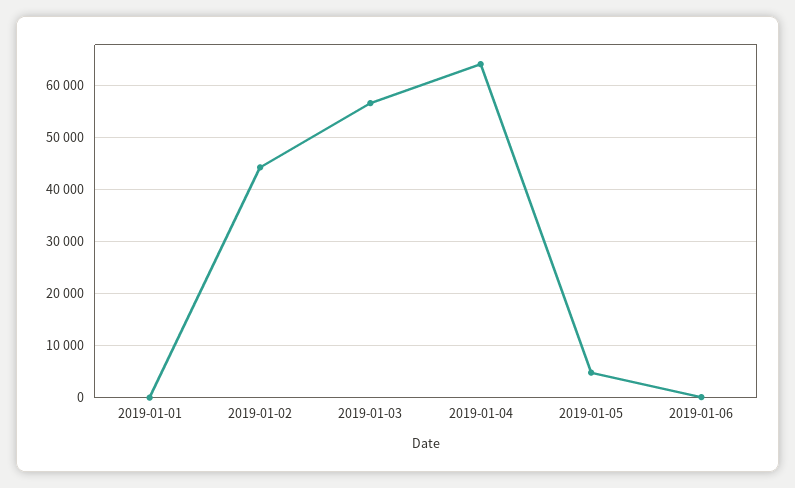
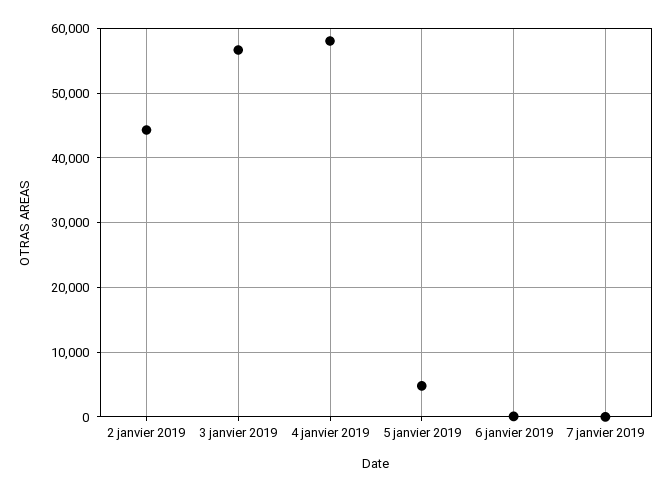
2019-01-01: 0 -> none
2019-01-04: 64000 -> 58000
7 janvier 2019: none -> 0

